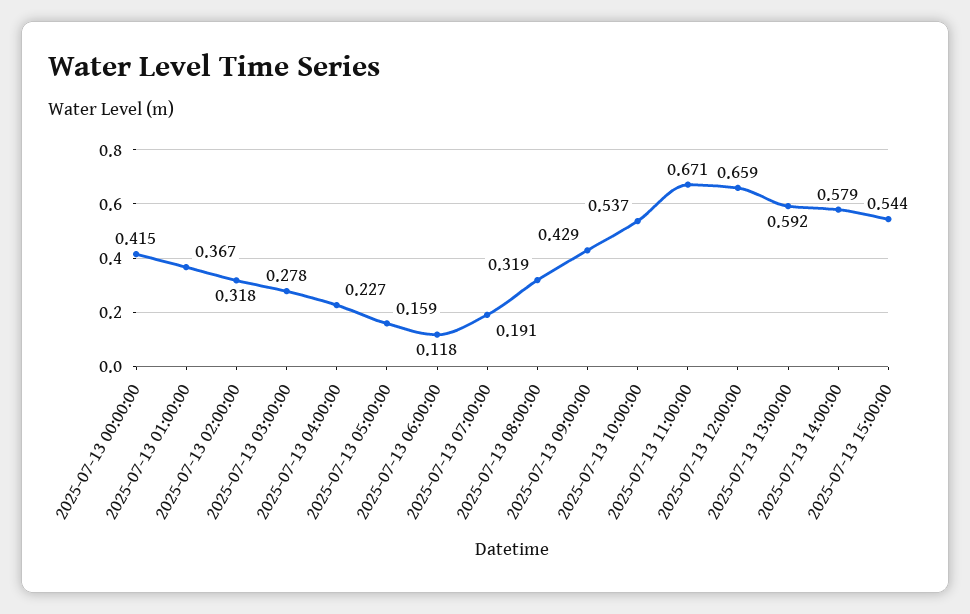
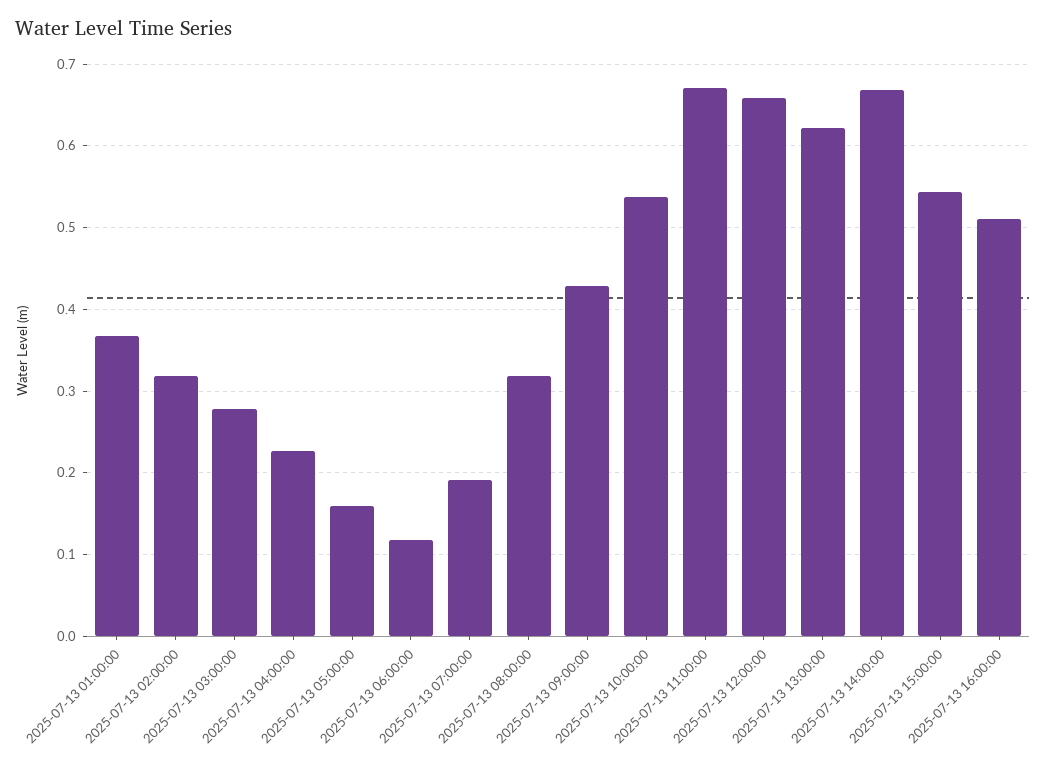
2025-07-13 00:00:00: 0.415 -> none
2025-07-13 13:00:00: 0.592 -> 0.62
2025-07-13 14:00:00: 0.579 -> 0.67
2025-07-13 16:00:00: none -> 0.51

